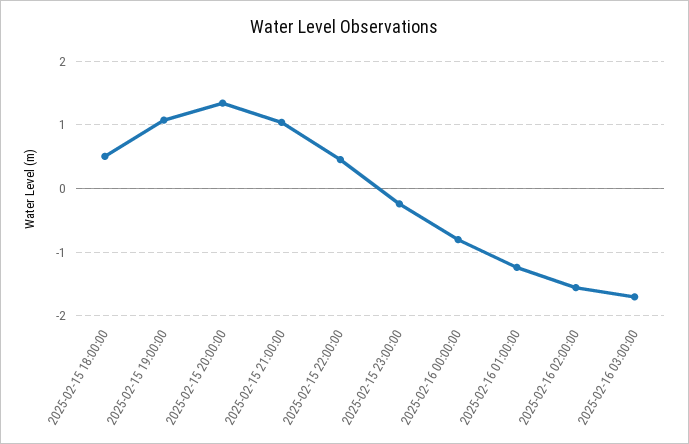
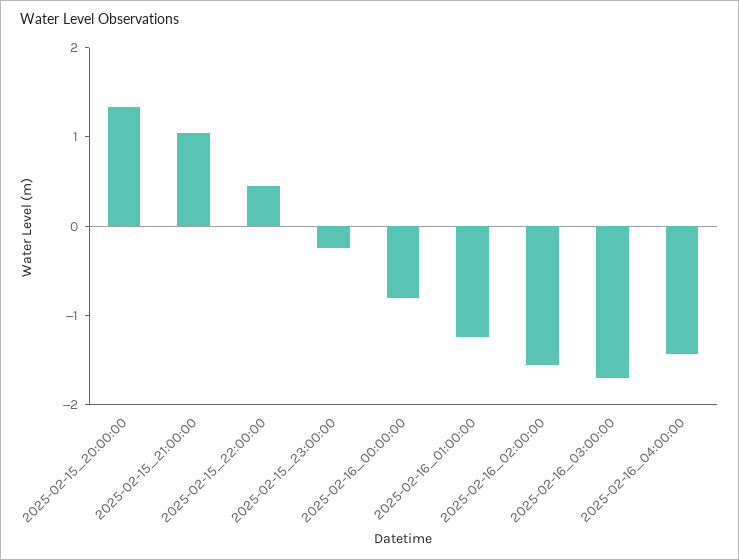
2025-02-15 18:00:00: 0.5 -> none
2025-02-15 19:00:00: 1.1 -> none
2025-02-16_04:00:00: none -> -1.4

